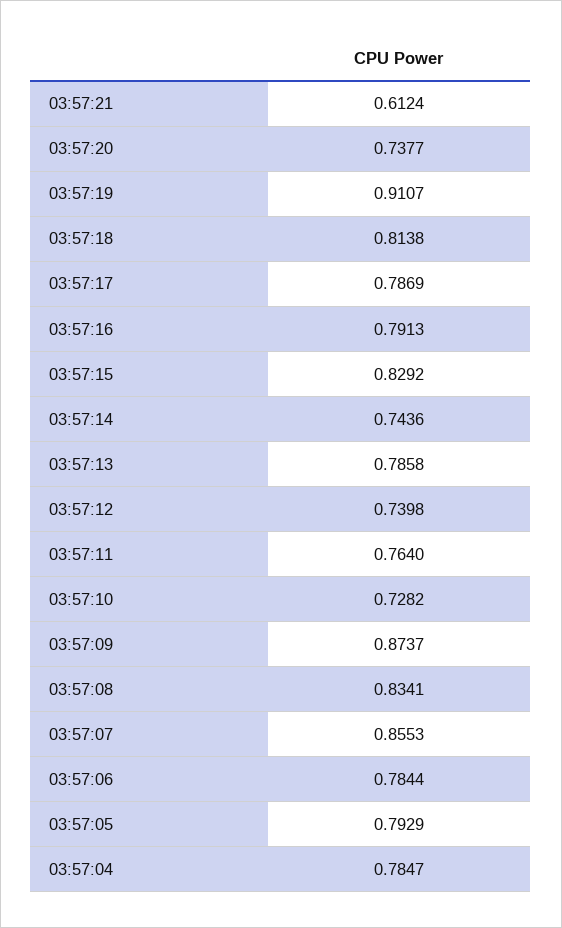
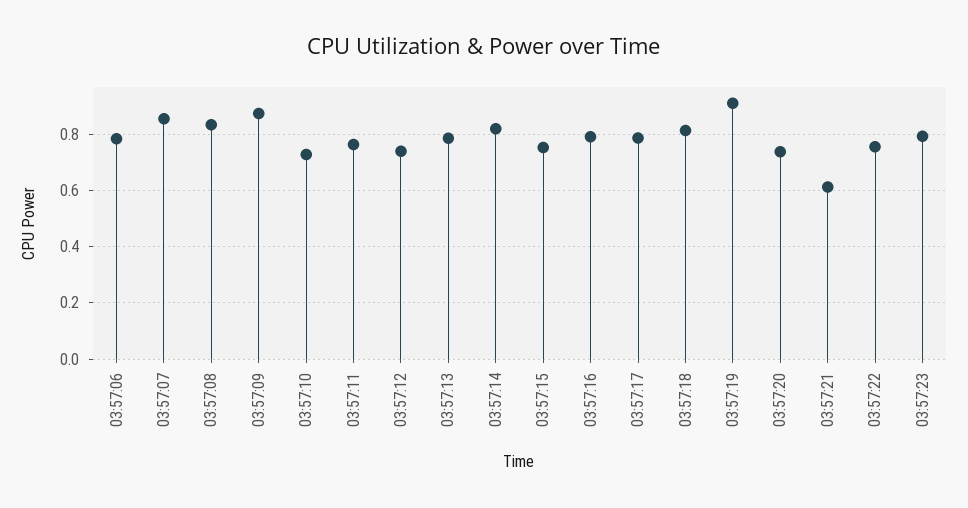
03:57:15: 0.8292 -> 0.75
03:57:14: 0.7436 -> 0.825
03:57:05: 0.7929 -> none
03:57:04: 0.7847 -> none
03:57:22: none -> 0.75
03:57:23: none -> 0.8

